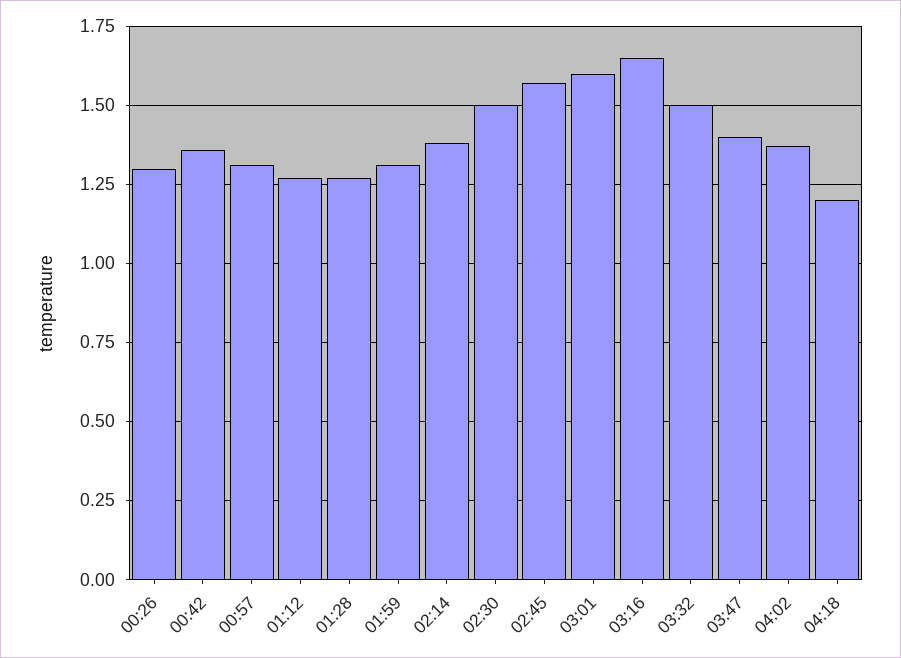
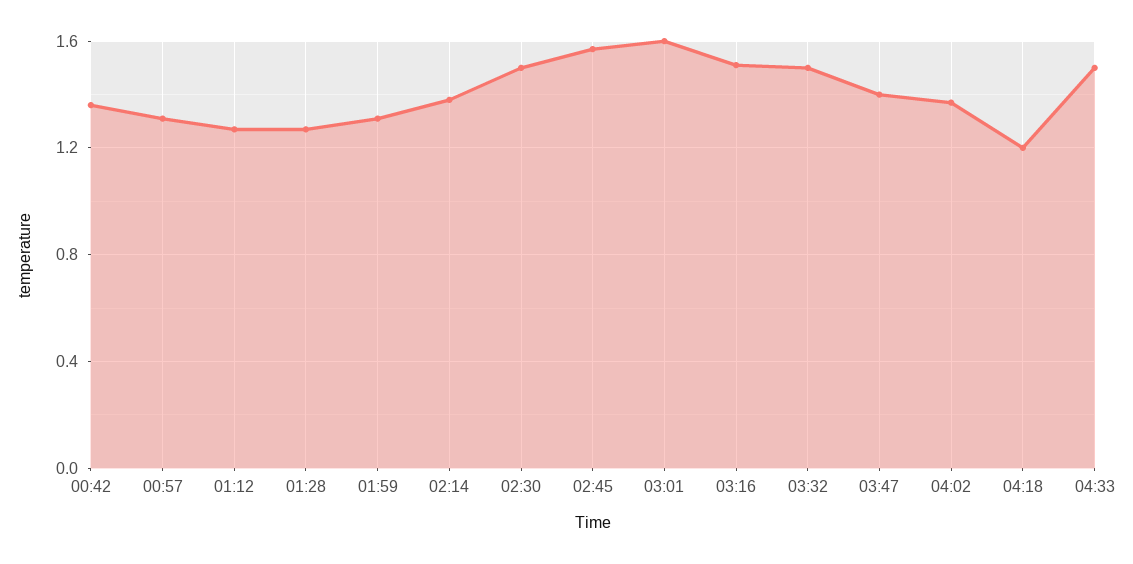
00:26: 1.3 -> none
03:16: 1.65 -> 1.5
04:33: none -> 1.5

